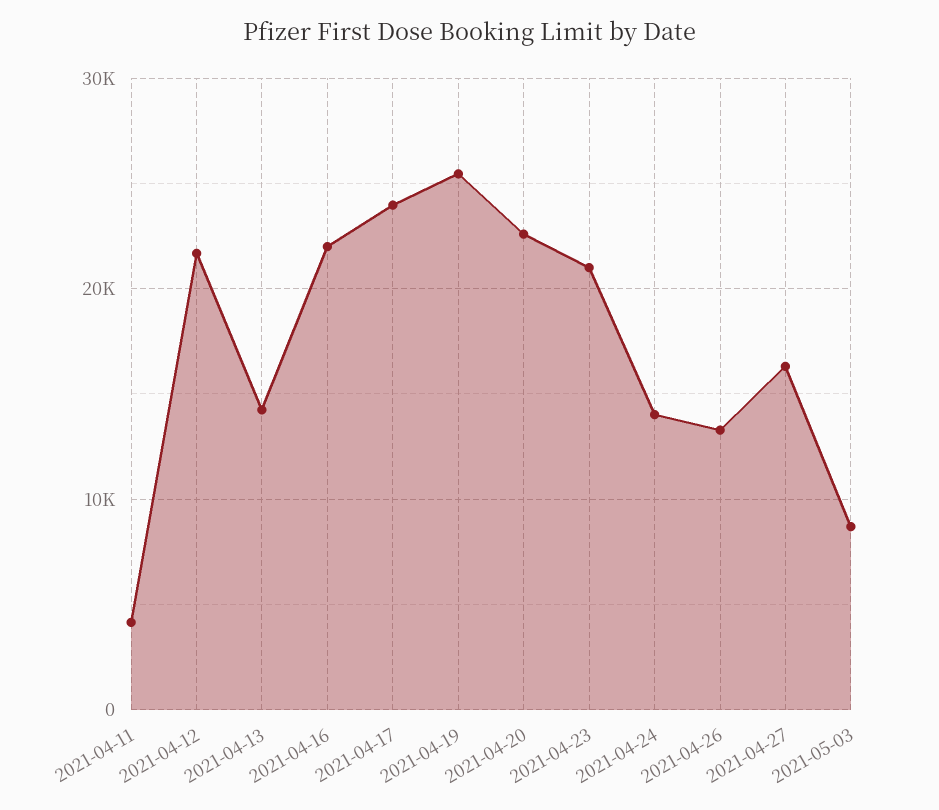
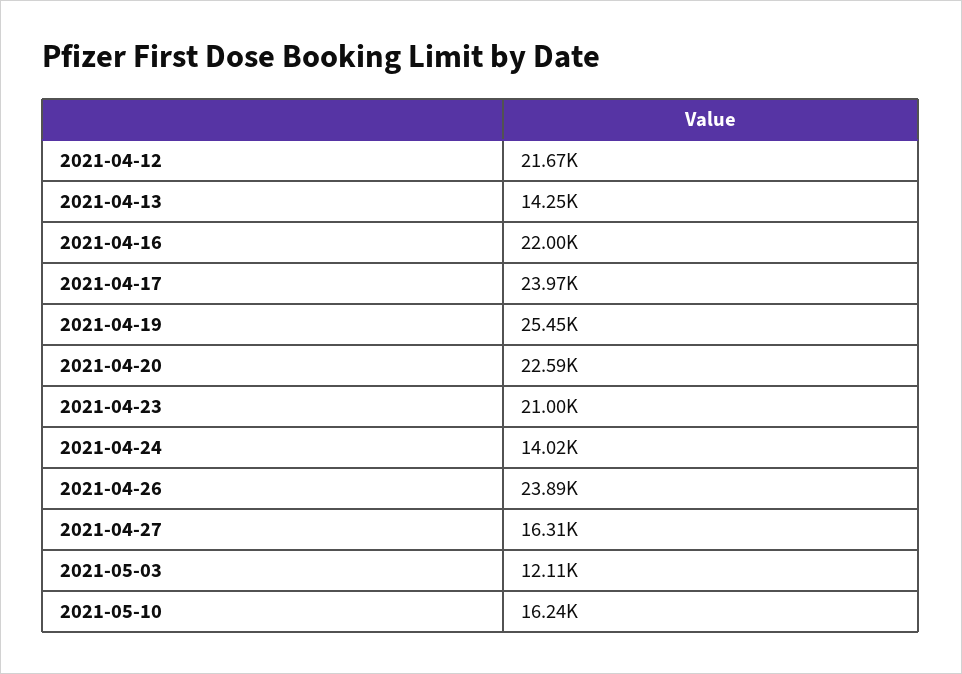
2021-04-11: 4000 -> none
2021-04-26: 13000 -> 23890
2021-05-03: 9000 -> 12110
2021-05-10: none -> 16240

